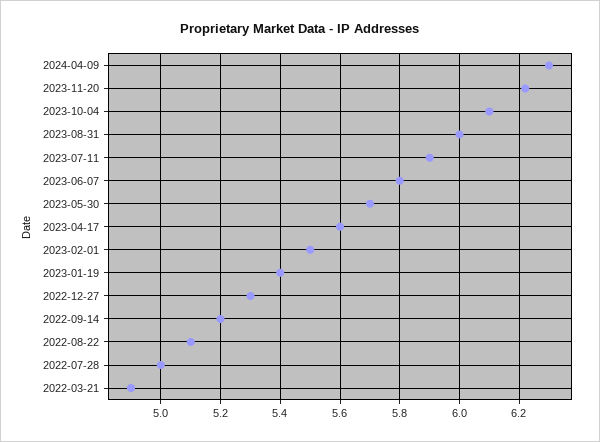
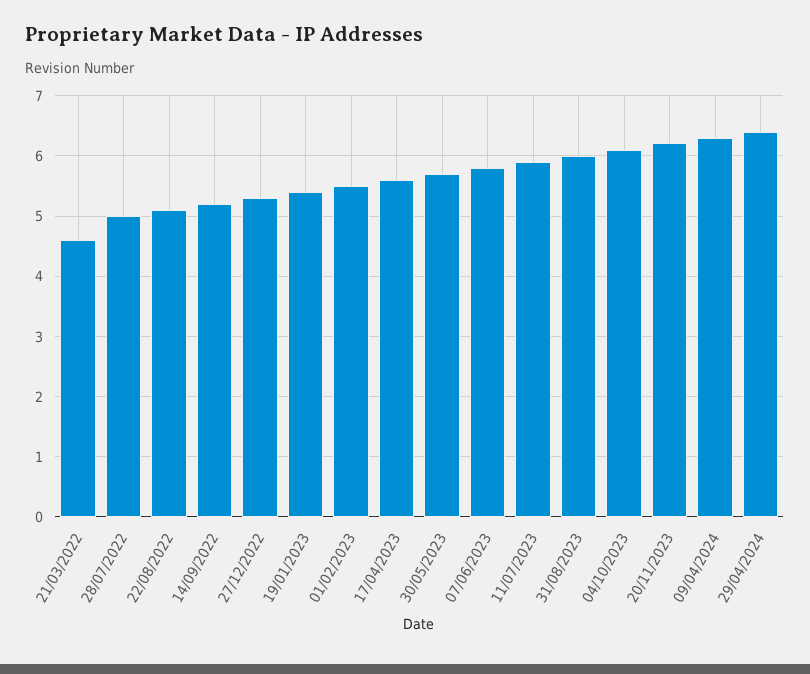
2022-03-21: 4.9 -> 4.6
29/04/2024: none -> 6.4

